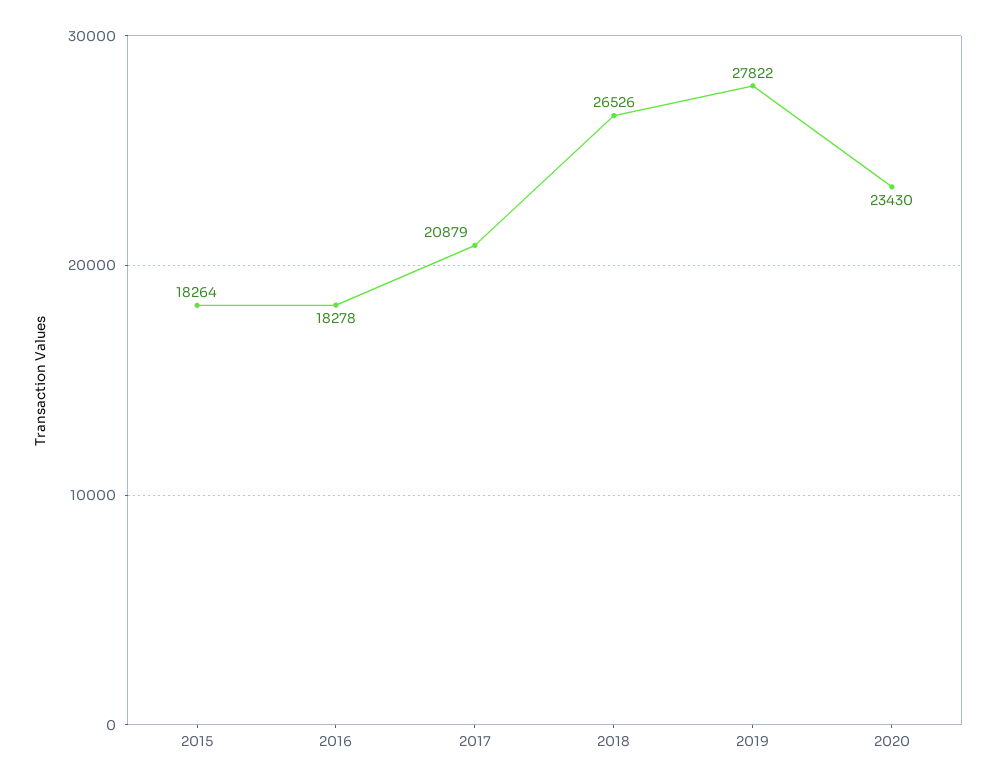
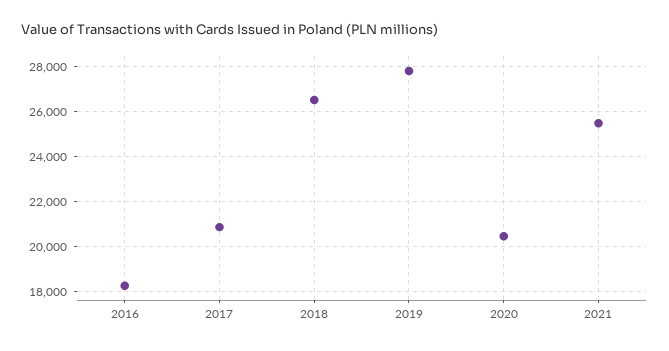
2015: 18264 -> none
2020: 23430 -> 20500
2021: none -> 25500

